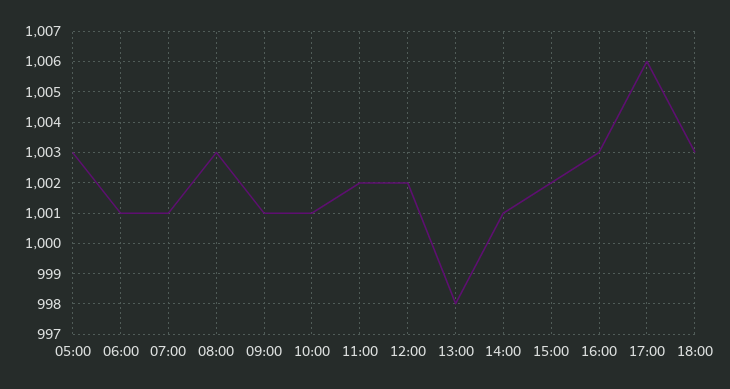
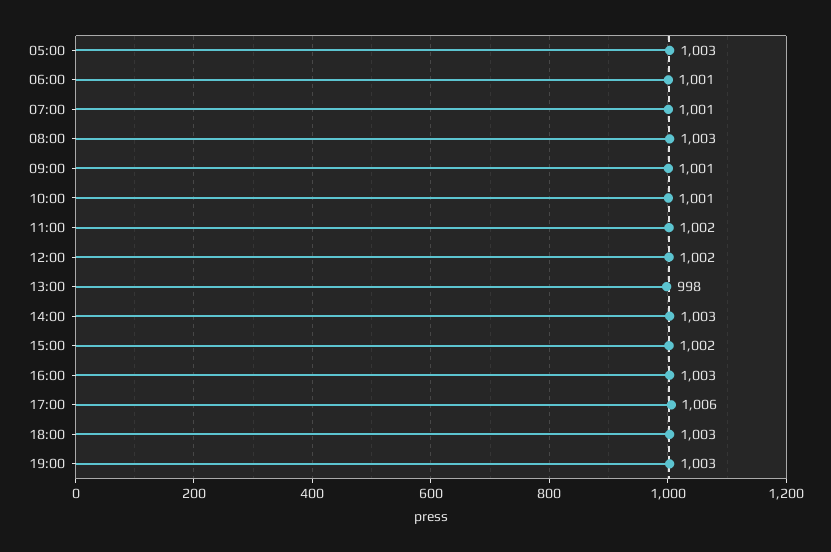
14:00: 1001 -> 1003
19:00: none -> 1003

